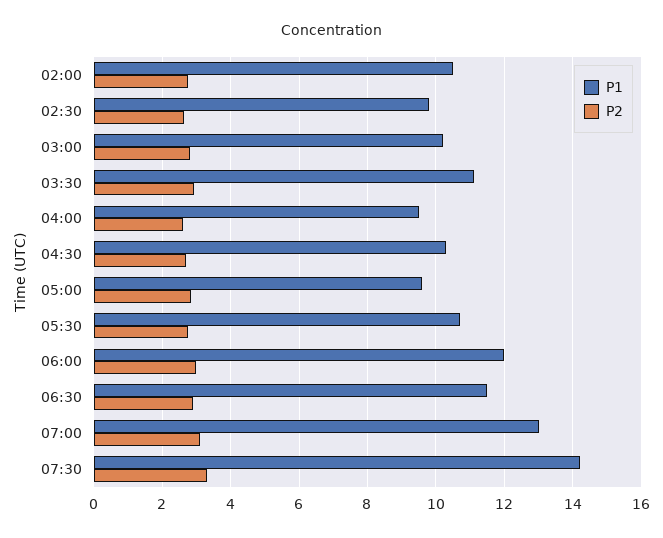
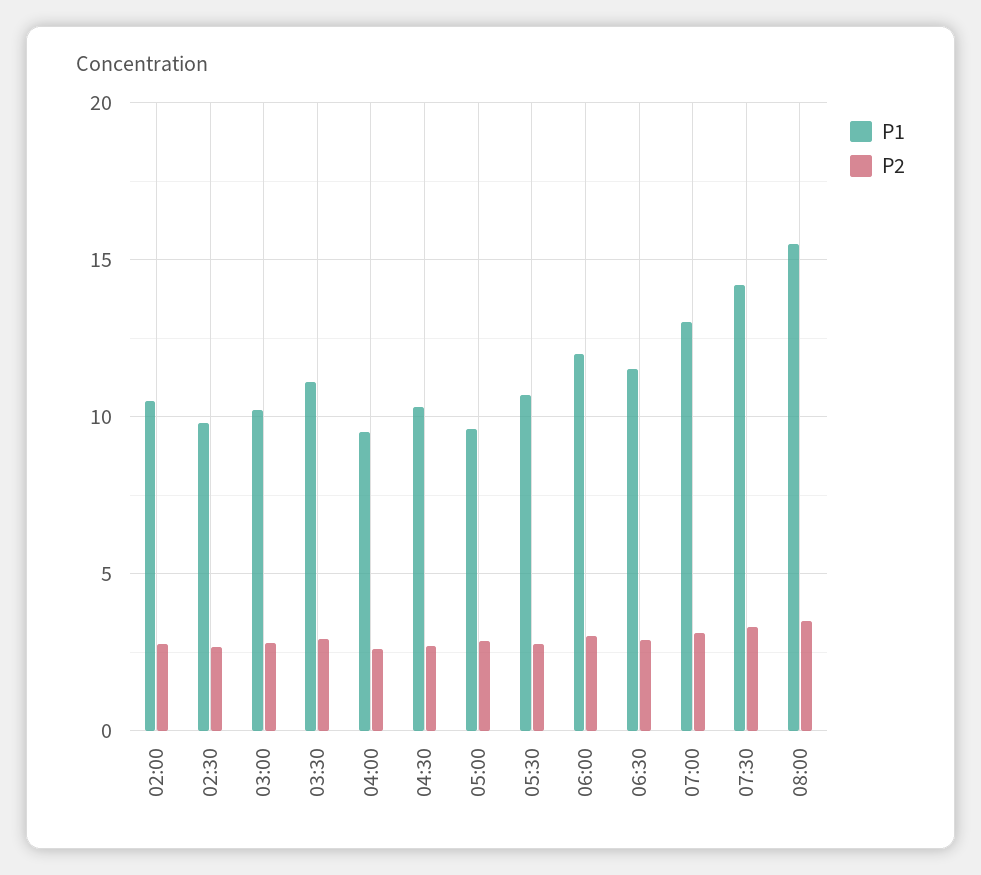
P1, 08:00: none -> 15.5
P2, 08:00: none -> 3.5

